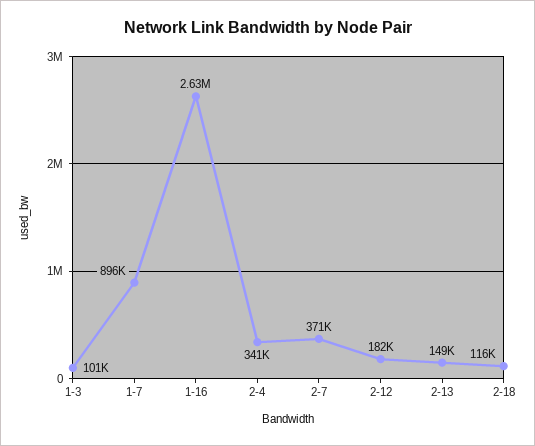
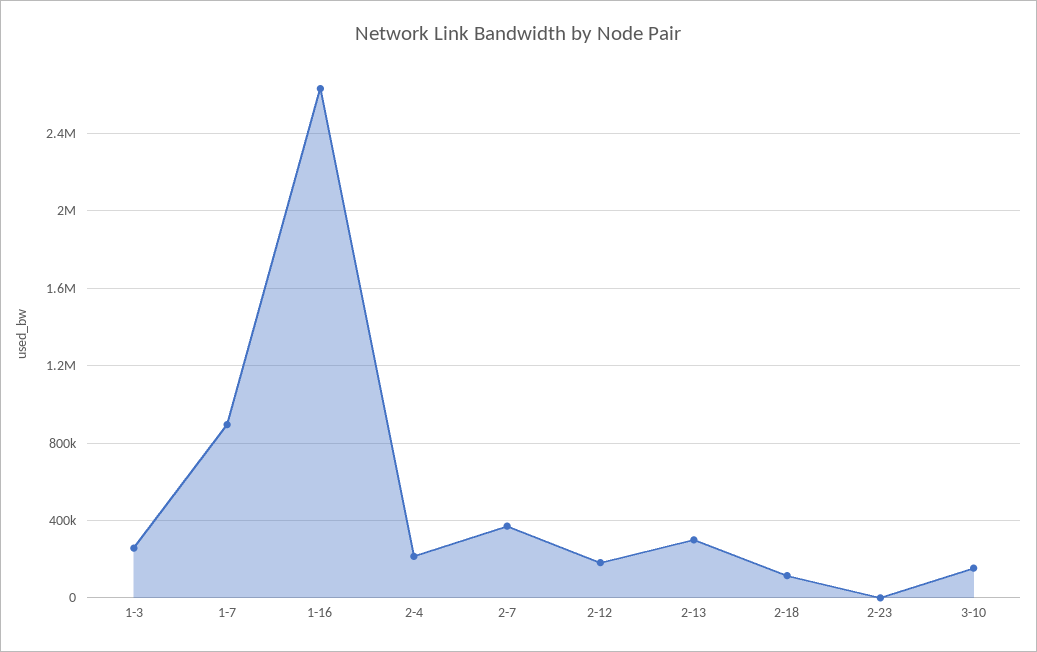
1-3: 101000 -> 250000
2-4: 341000 -> 200000
2-13: 149000 -> 300000
2-23: none -> 0
3-10: none -> 150000

